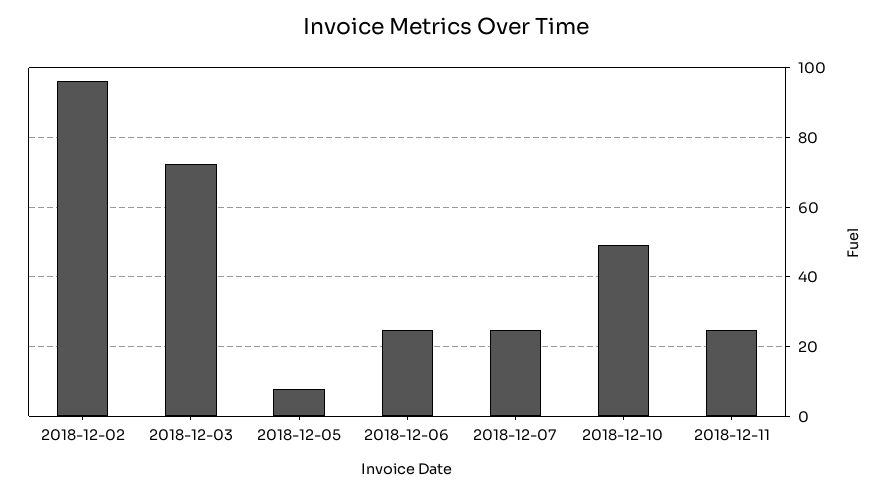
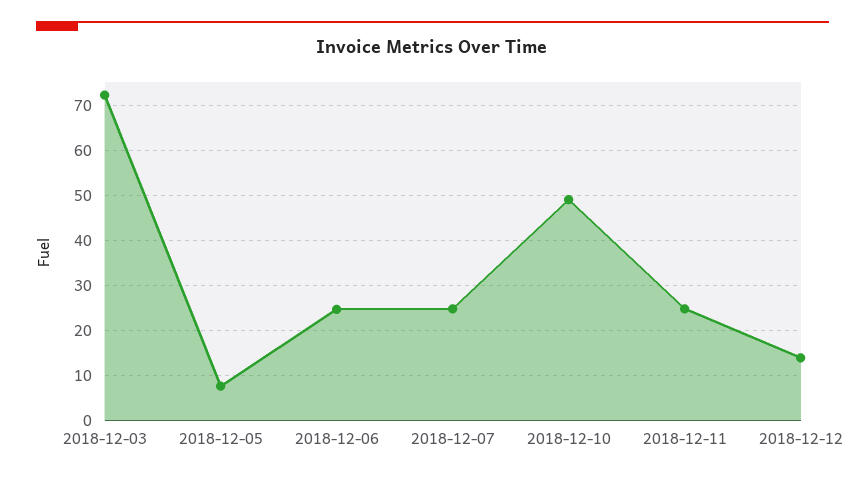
2018-12-02: 96 -> none
2018-12-12: none -> 14

